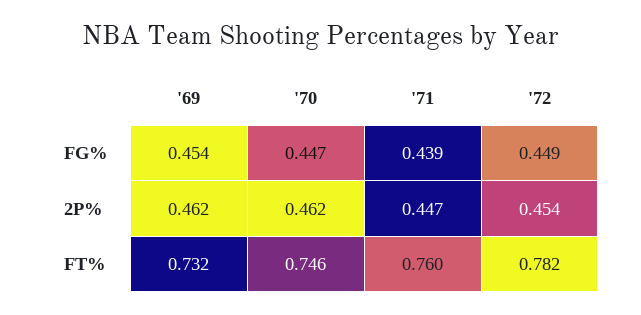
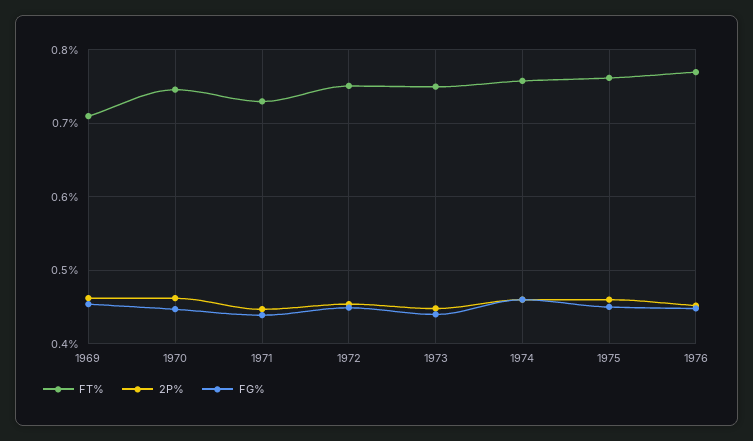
FT%, '69: 0.732 -> 0.71
FT%, '71: 0.76 -> 0.73
FT%, '72: 0.782 -> 0.75
FT%, 1973: none -> 0.75
2P%, 1973: none -> 0.45
FG%, 1973: none -> 0.44
FT%, 1974: none -> 0.76
2P%, 1974: none -> 0.46
FG%, 1974: none -> 0.46
FT%, 1975: none -> 0.76
2P%, 1975: none -> 0.46
FG%, 1975: none -> 0.45
FT%, 1976: none -> 0.77
2P%, 1976: none -> 0.45
FG%, 1976: none -> 0.45

